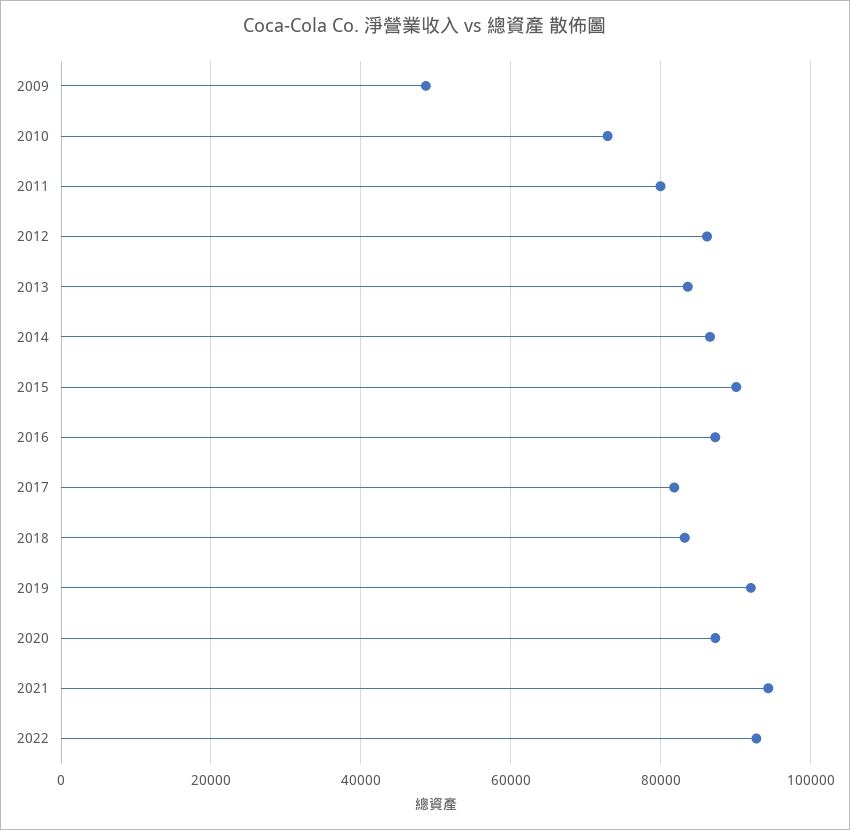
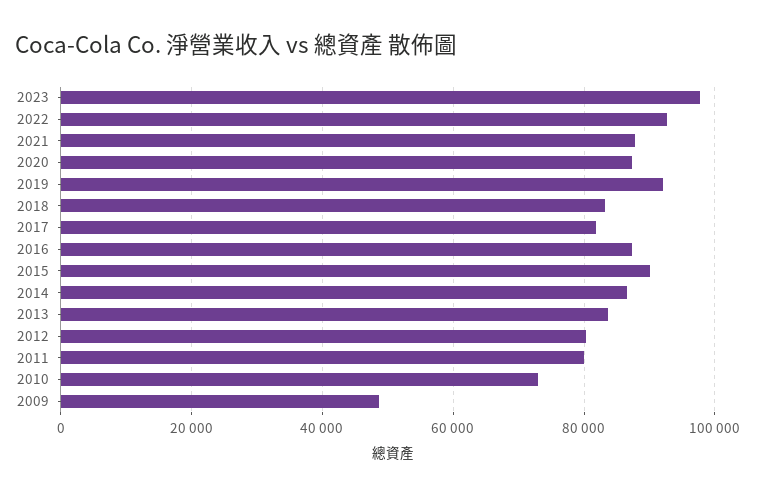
2012: 86000 -> 80000
2021: 94000 -> 88000
2023: none -> 98000

